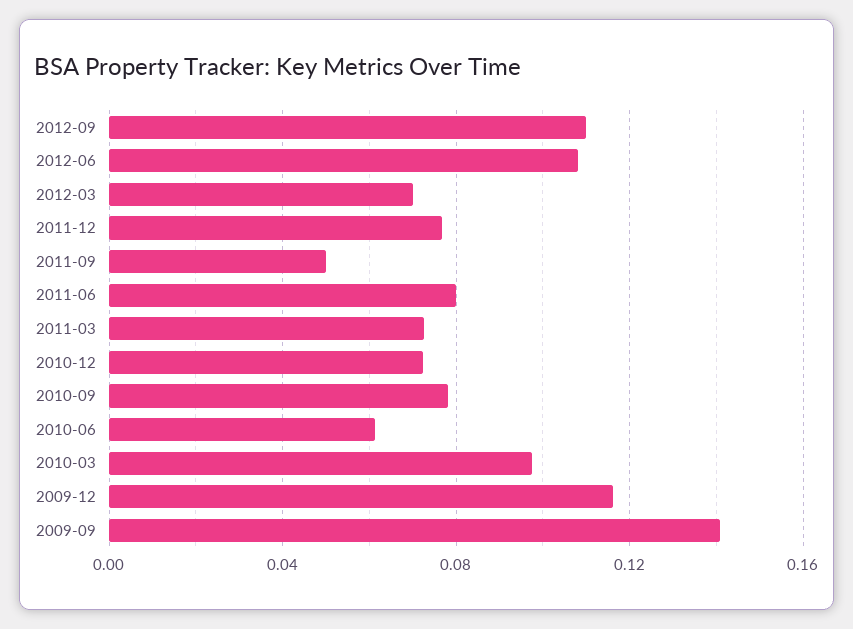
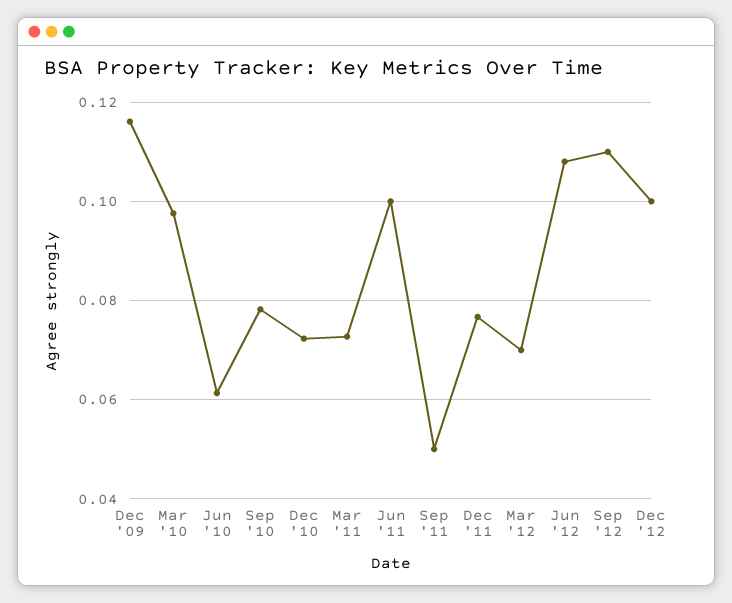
2011-06: 0.08 -> 0.1
2009-09: 0.14 -> none
Dec '12: none -> 0.1

